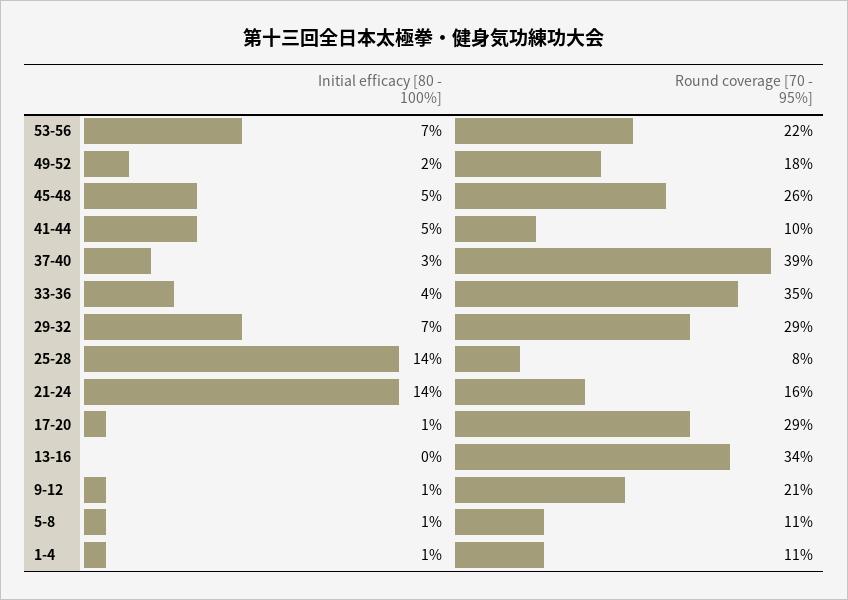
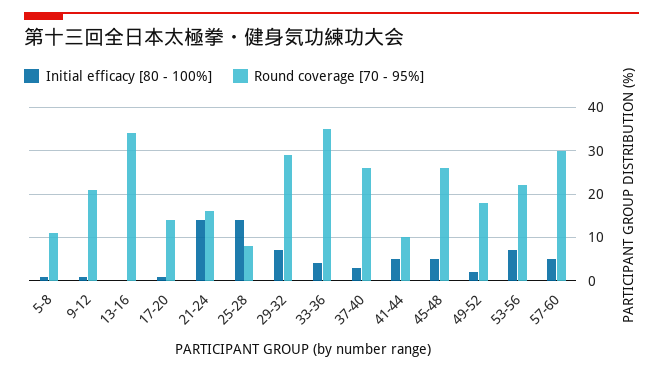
Round coverage [70 - 95%], 37-40: 39 -> 25
Round coverage [70 - 95%], 17-20: 29 -> 15
Initial efficacy [80 - 100%], 1-4: 1 -> none
Round coverage [70 - 95%], 1-4: 11 -> none
Initial efficacy [80 - 100%], 57-60: none -> 5
Round coverage [70 - 95%], 57-60: none -> 30

